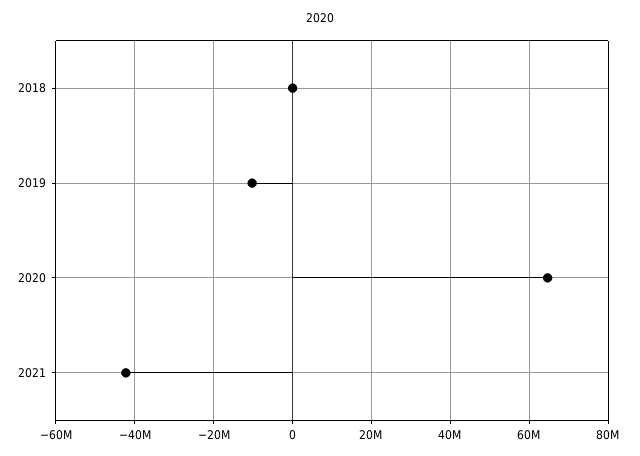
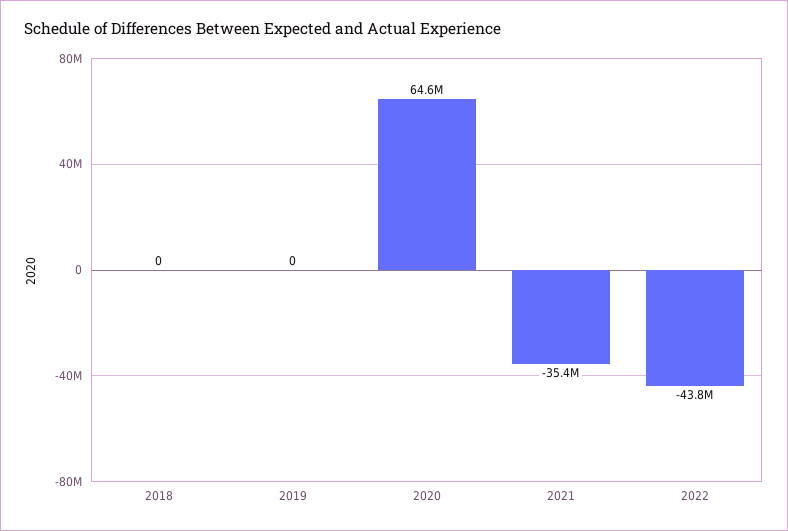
2019: -10000000 -> 0
2021: -42000000 -> -35400000
2022: none -> -43800000

